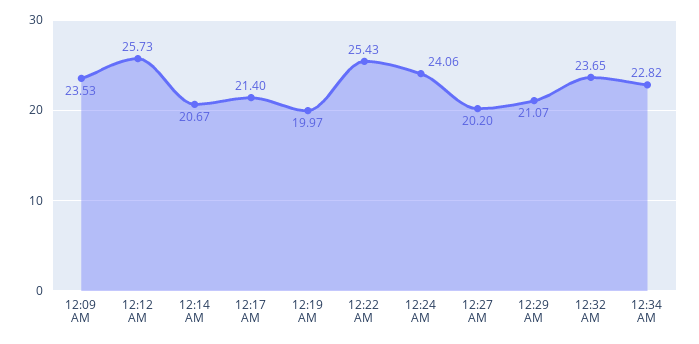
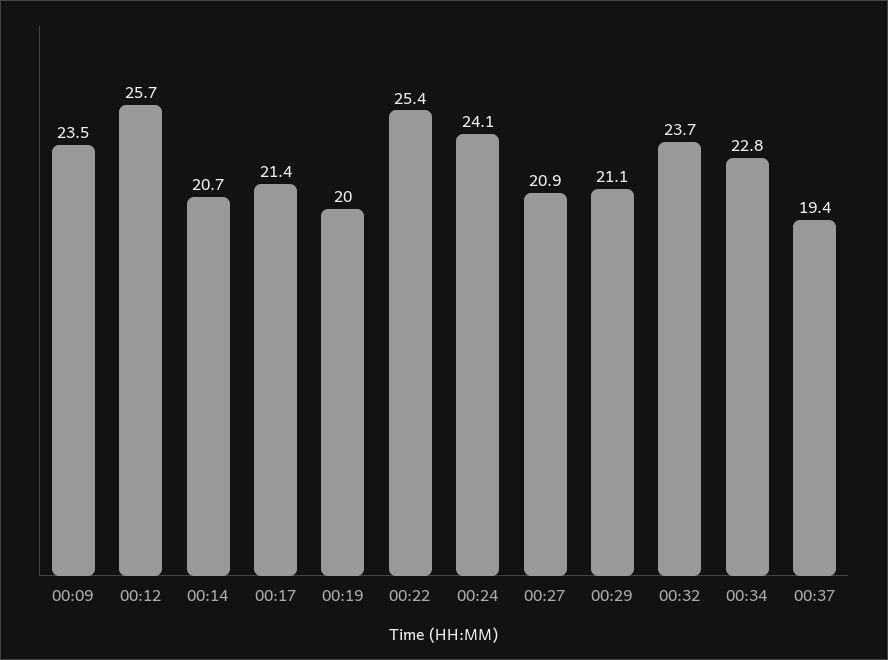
12:27 AM: 20.2 -> 20.9
00:37: none -> 19.4

